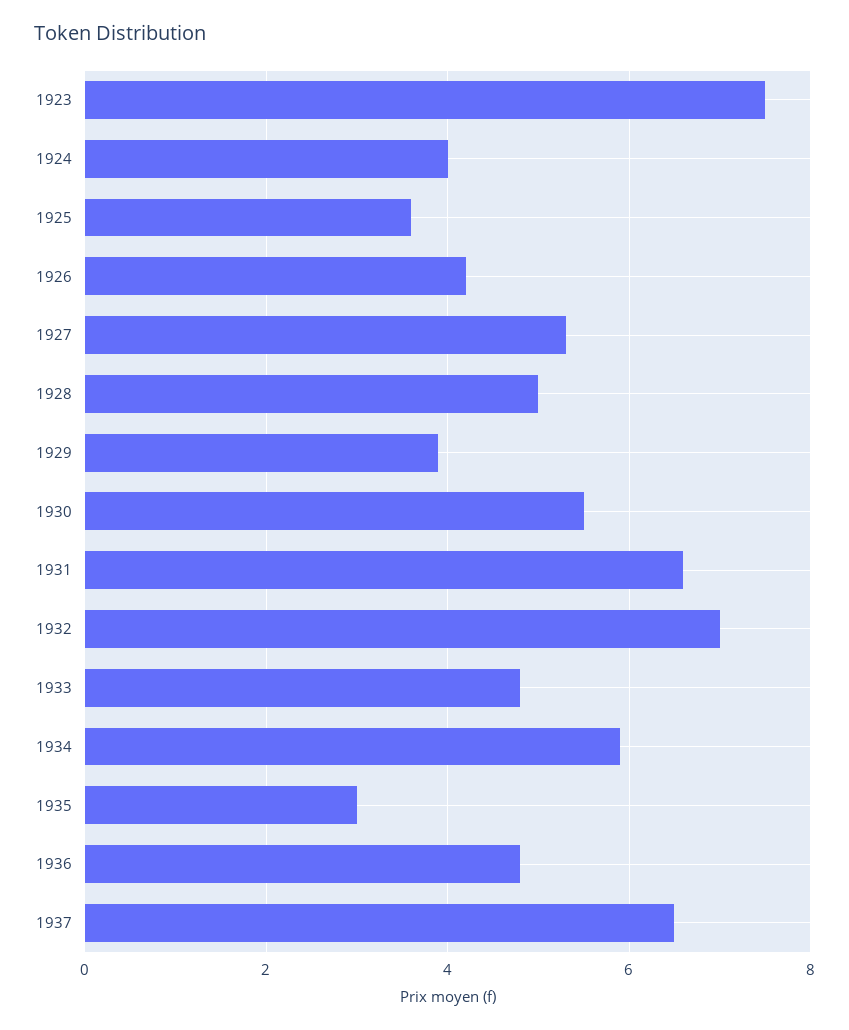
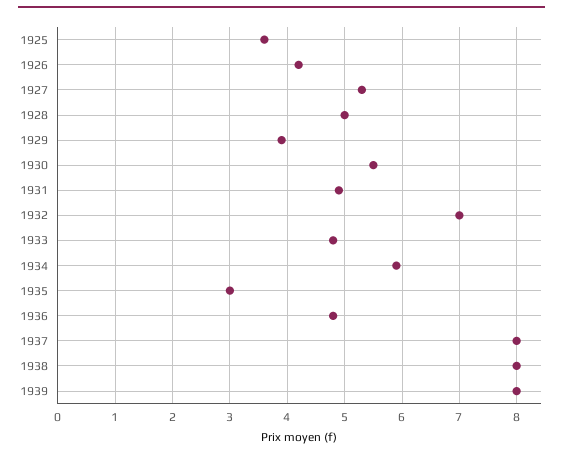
1923: 7.5 -> none
1924: 4 -> none
1931: 6.5 -> 5
1937: 6.5 -> 8
1938: none -> 8
1939: none -> 8

